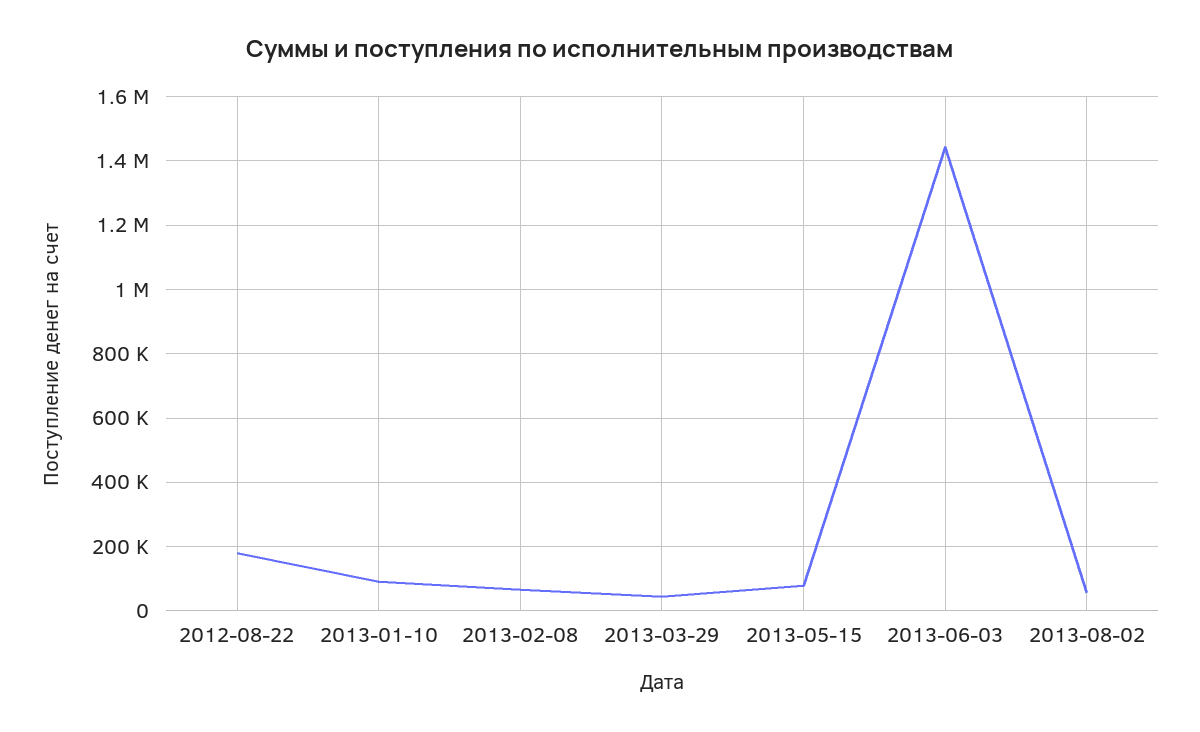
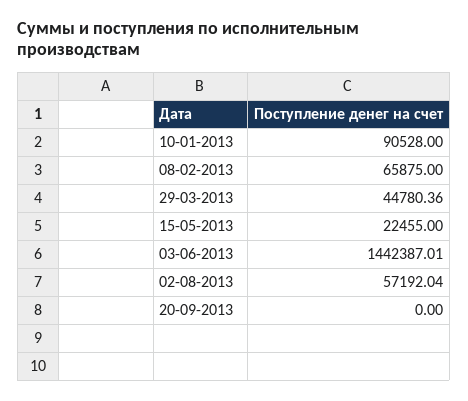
2012-08-22: 180000 -> none
2013-05-15: 80000 -> 22455
20-09-2013: none -> 0

